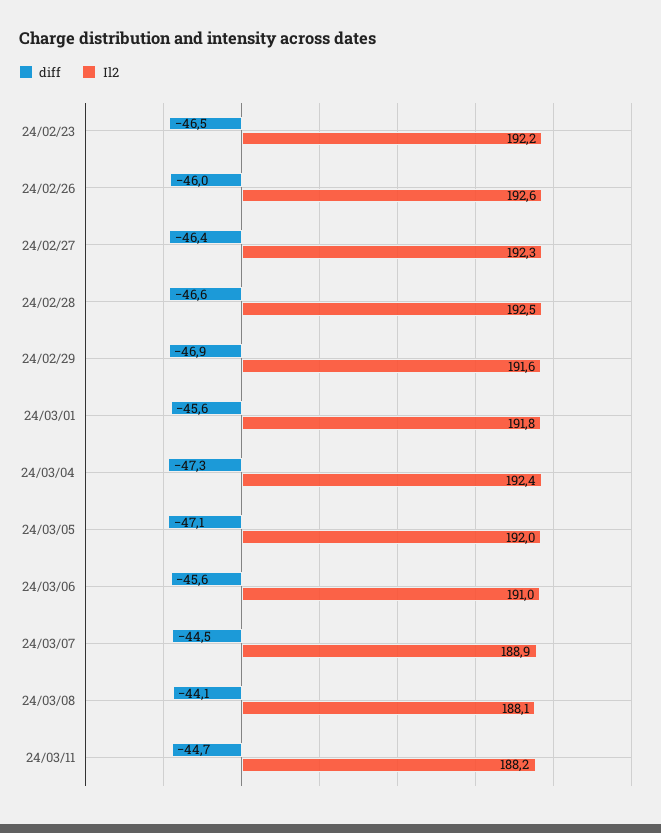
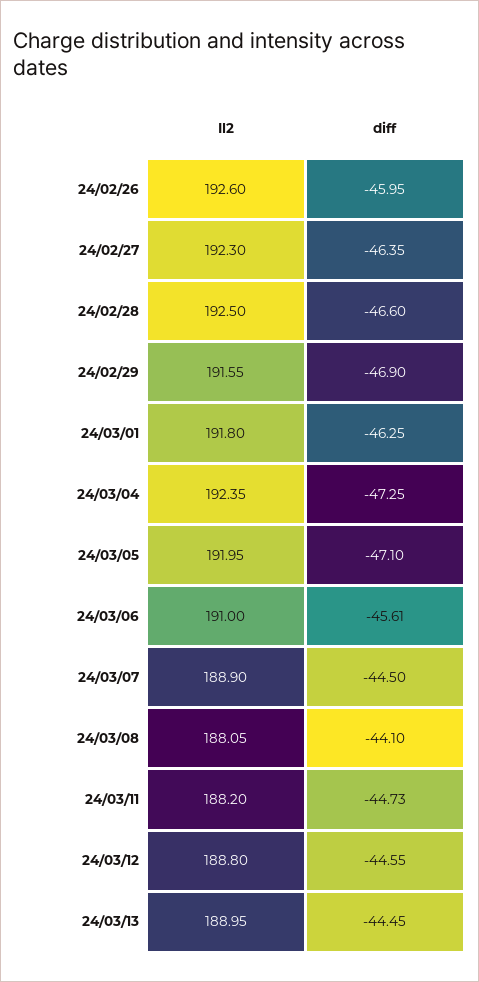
diff, 24/02/23: -46.5 -> none
Il2, 24/02/23: 192.2 -> none
diff, 24/03/01: -45.6 -> -46.25
Il2, 24/03/12: none -> 188.8
diff, 24/03/12: none -> -44.55
Il2, 24/03/13: none -> 188.95
diff, 24/03/13: none -> -44.45

